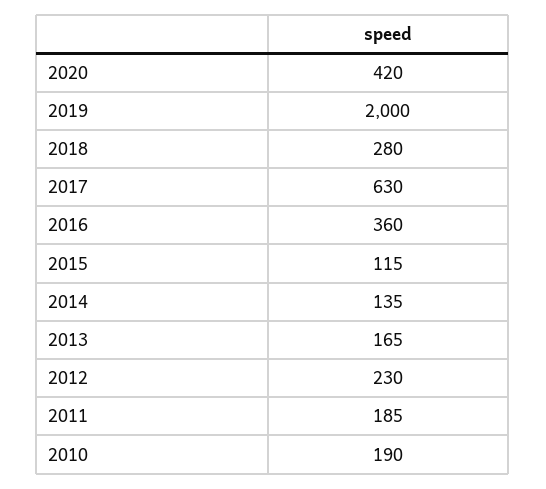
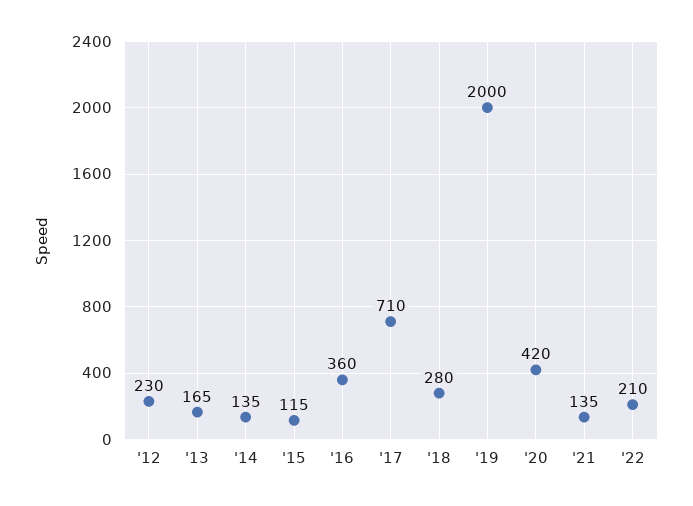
2017: 630 -> 710
2011: 185 -> none
2010: 190 -> none
'21: none -> 135
'22: none -> 210

